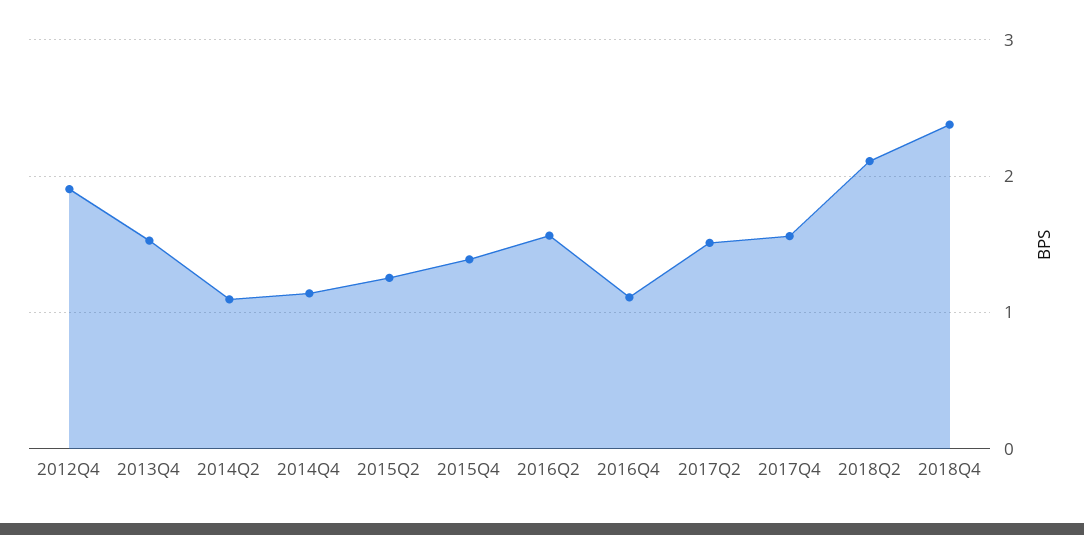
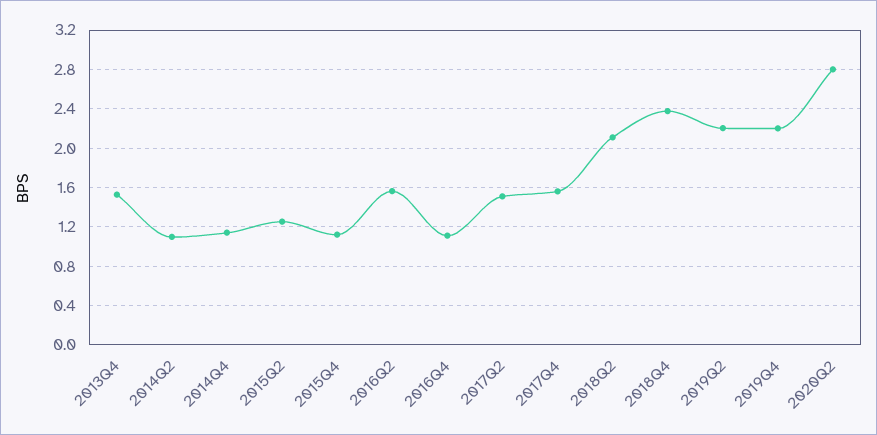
2012Q4: 1.9 -> none
2015Q4: 1.4 -> 1.1
2019Q2: none -> 2.2
2019Q4: none -> 2.2
2020Q2: none -> 2.8

